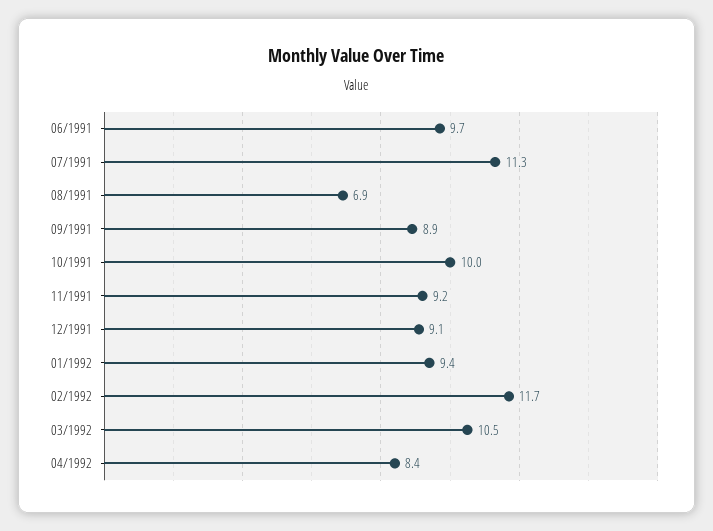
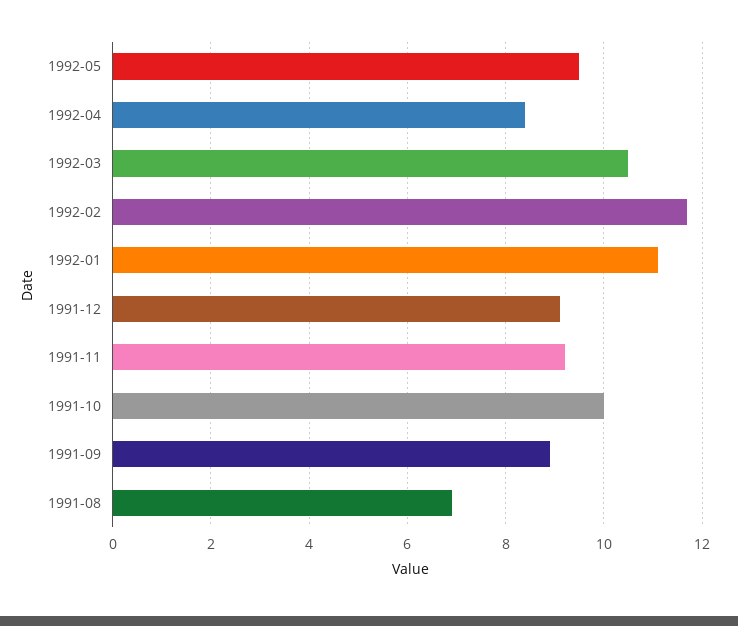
06/1991: 9.7 -> none
07/1991: 11.3 -> none
01/1992: 9.4 -> 11
1992-05: none -> 9.5

